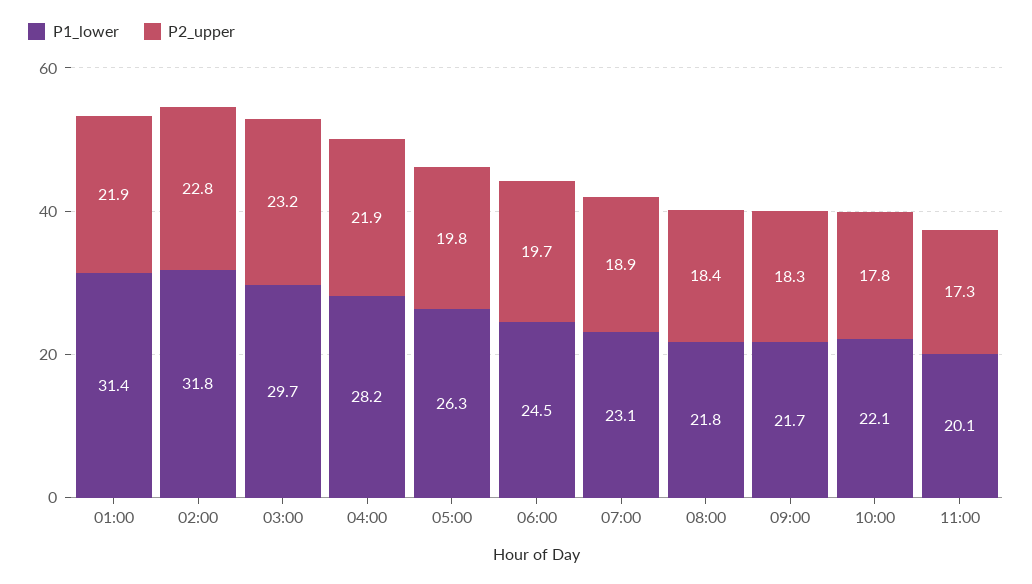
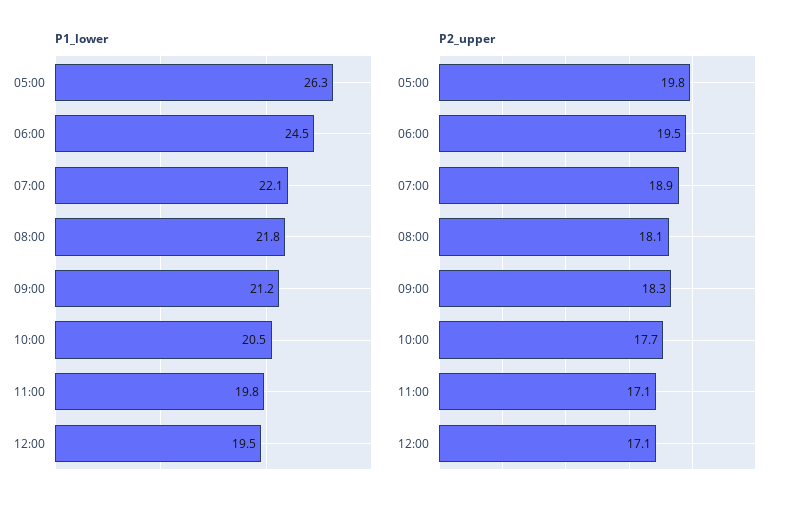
P1_lower, 01:00: 31.4 -> none
P2_upper, 01:00: 21.9 -> none
P1_lower, 02:00: 31.8 -> none
P2_upper, 02:00: 22.8 -> none
P1_lower, 03:00: 29.7 -> none
P2_upper, 03:00: 23.2 -> none
P1_lower, 04:00: 28.2 -> none
P2_upper, 04:00: 21.9 -> none
P2_upper, 06:00: 19.7 -> 19.5
P1_lower, 07:00: 23.1 -> 22.1
P2_upper, 08:00: 18.4 -> 18.1
P1_lower, 09:00: 21.7 -> 21.2
P1_lower, 10:00: 22.1 -> 20.5
P2_upper, 10:00: 17.8 -> 17.7
P1_lower, 11:00: 20.1 -> 19.8
P2_upper, 11:00: 17.3 -> 17.1
P1_lower, 12:00: none -> 19.5
P2_upper, 12:00: none -> 17.1

